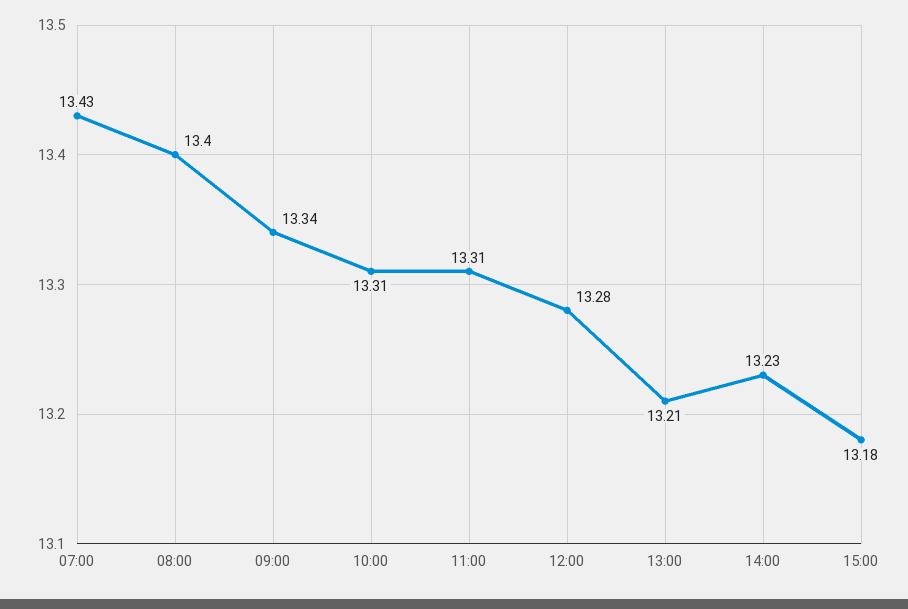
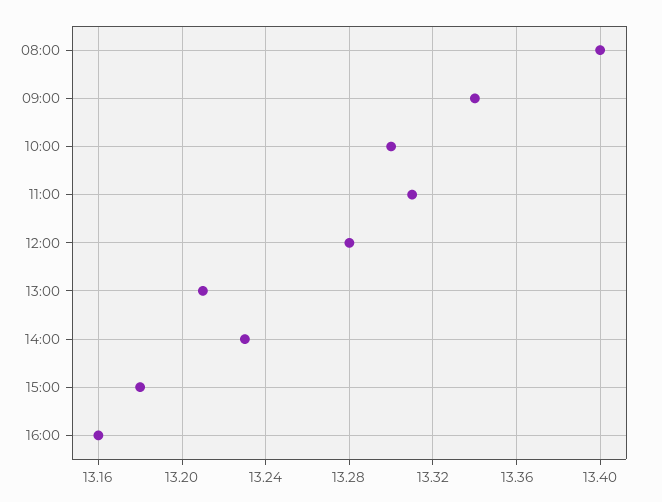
07:00: 13.43 -> none
10:00: 13.31 -> 13.3
16:00: none -> 13.16

